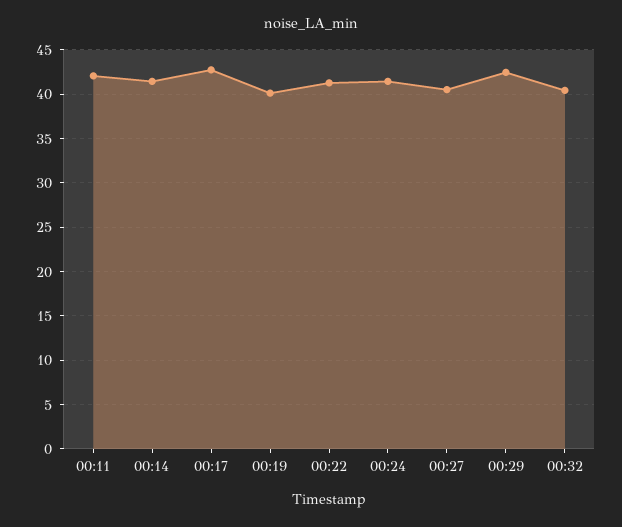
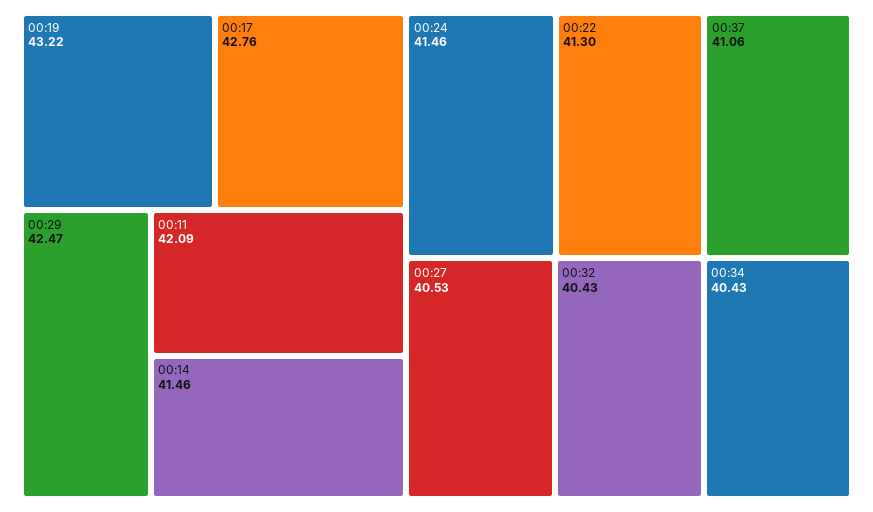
00:19: 40 -> 43.22
00:37: none -> 41.06
00:34: none -> 40.43

